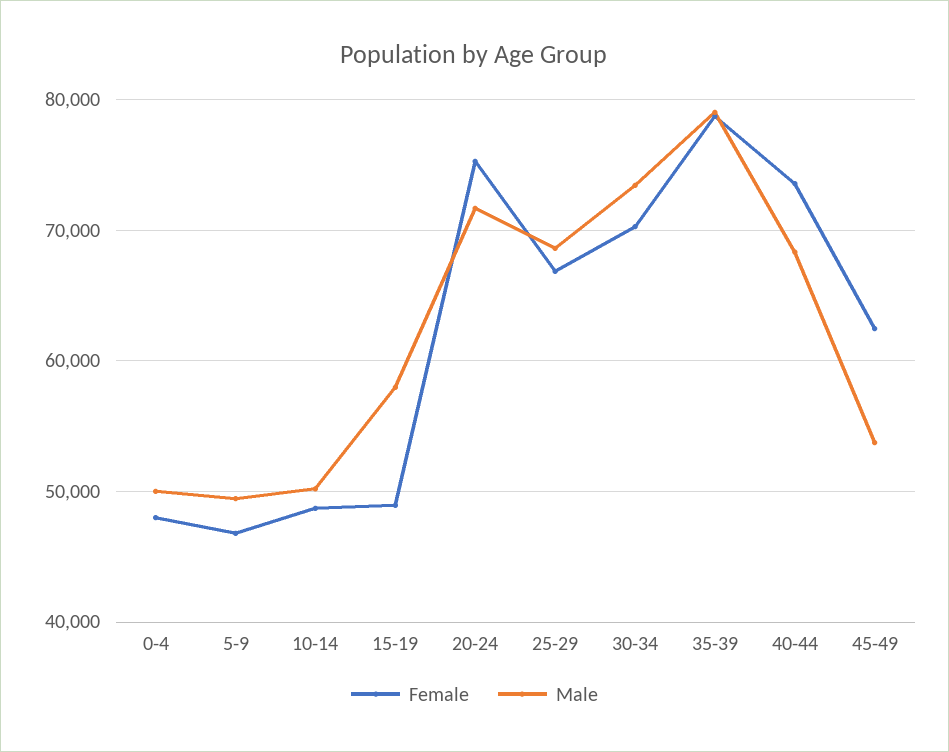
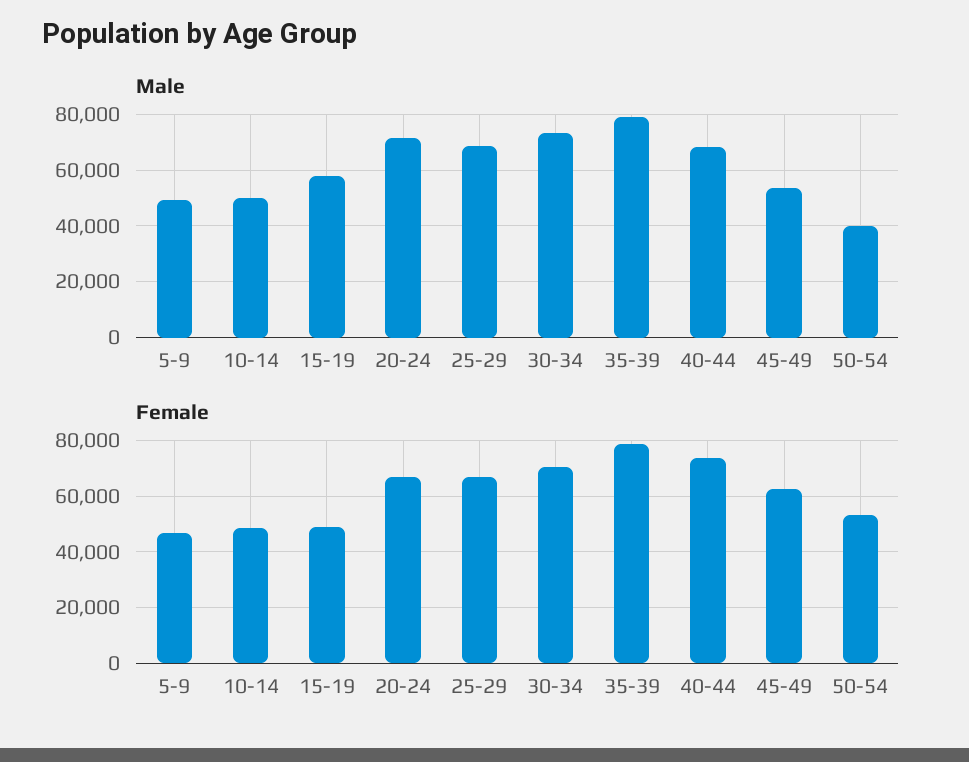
Female, 0-4: 48000 -> none
Male, 0-4: 50000 -> none
Female, 20-24: 75000 -> 67500
Male, 50-54: none -> 40000
Female, 50-54: none -> 52500

